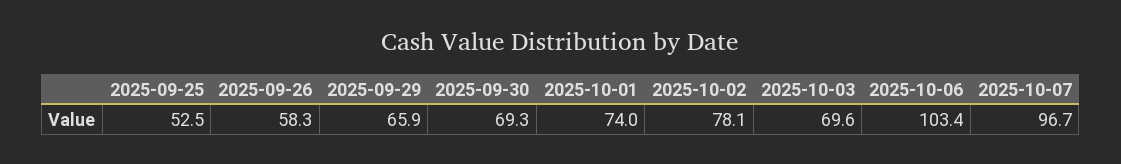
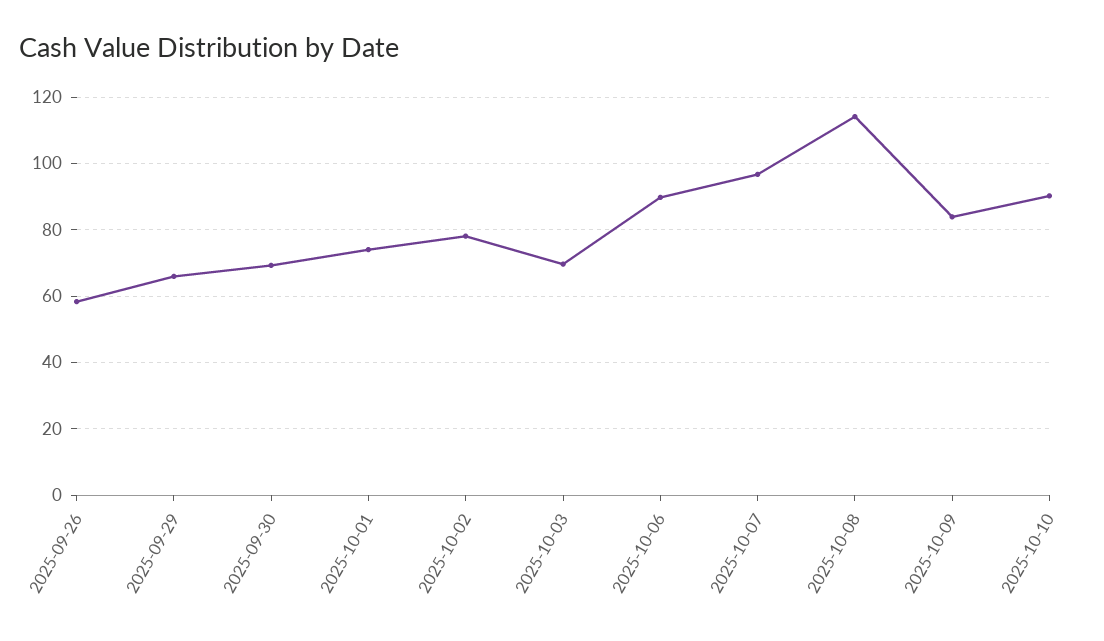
2025-09-25: 52.5 -> none
2025-10-06: 103.4 -> 90
2025-10-08: none -> 114
2025-10-09: none -> 84
2025-10-10: none -> 90

